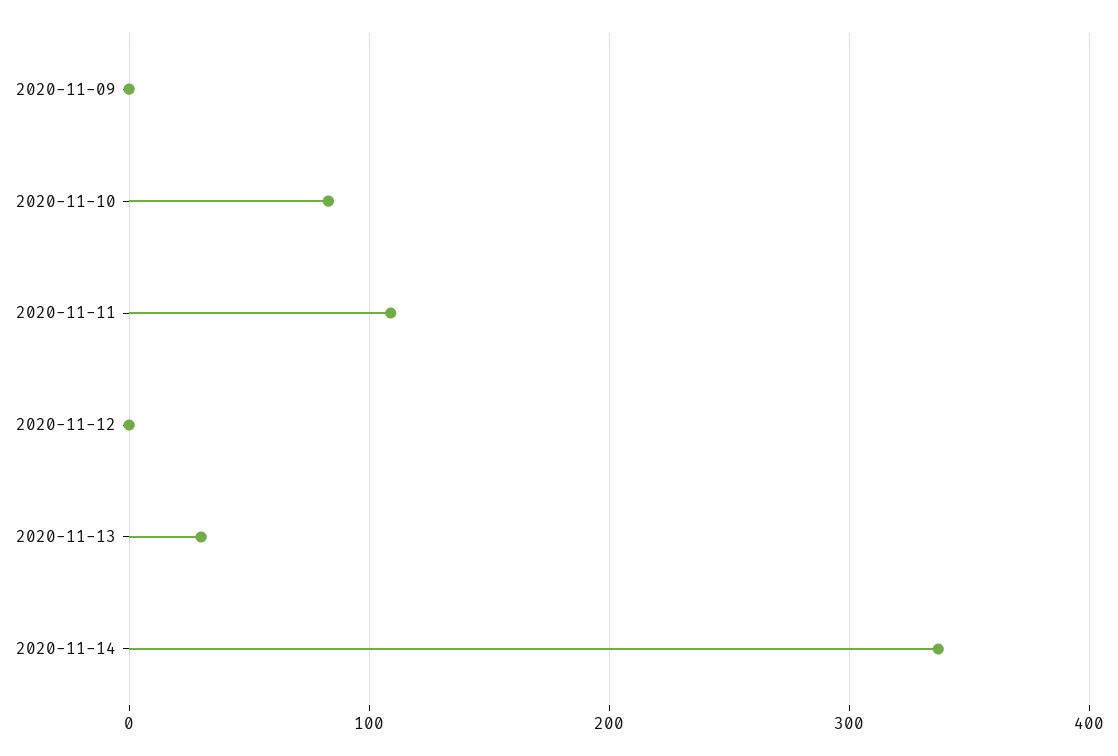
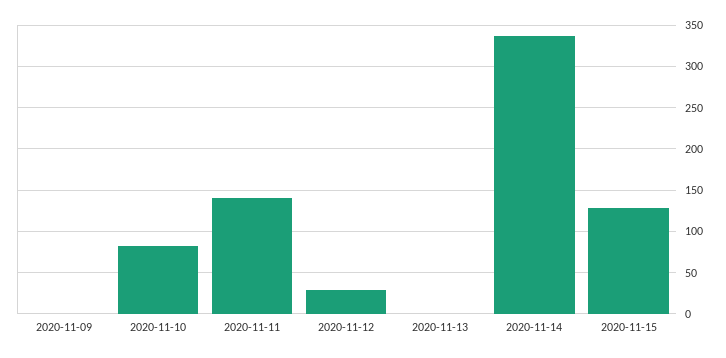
2020-11-11: 110 -> 140
2020-11-12: 0 -> 30
2020-11-13: 30 -> 0
2020-11-15: none -> 130

